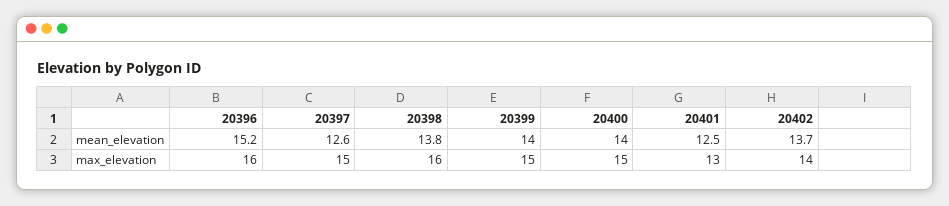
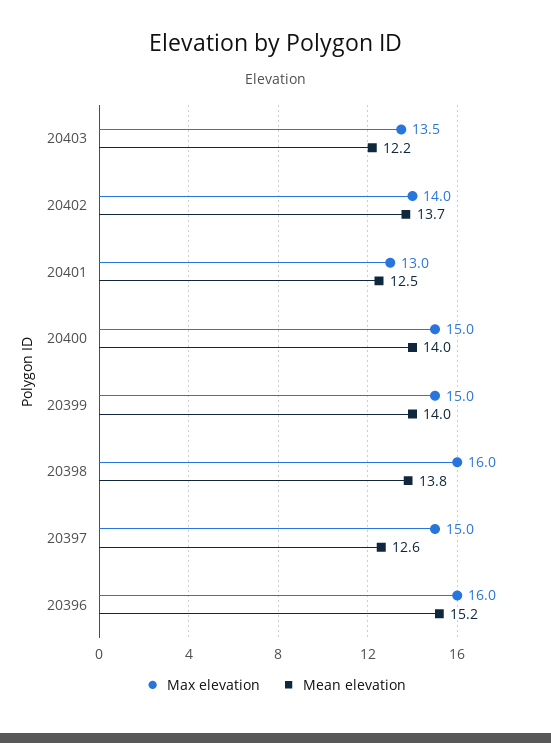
max_elevation, 20403: none -> 13.5
mean_elevation, 20403: none -> 12.2

